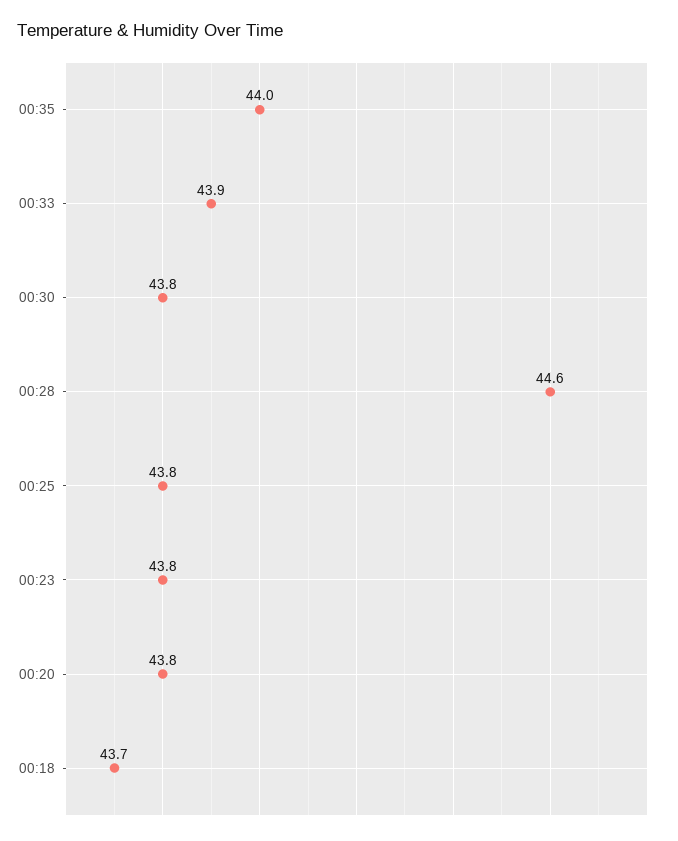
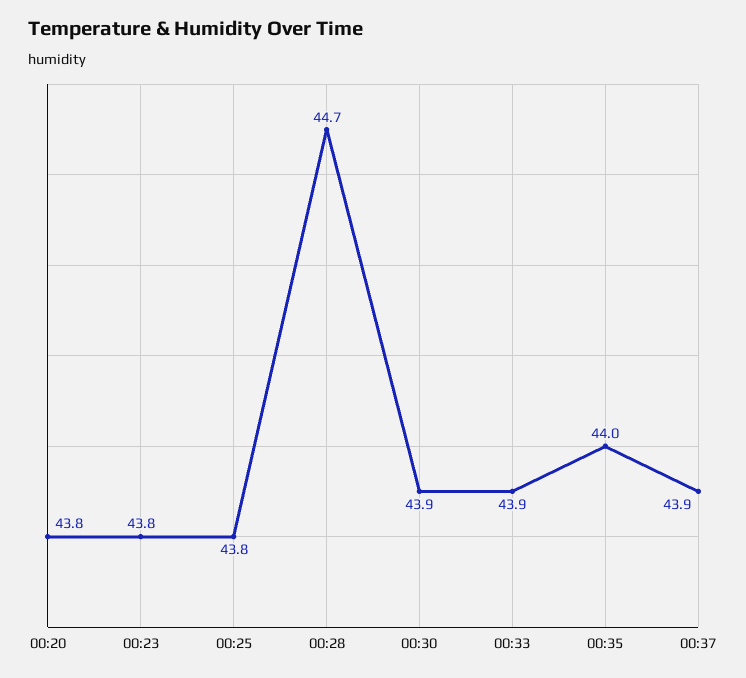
00:30: 43.8 -> 43.9
00:28: 44.6 -> 44.7
00:18: 43.7 -> none
00:37: none -> 43.9

